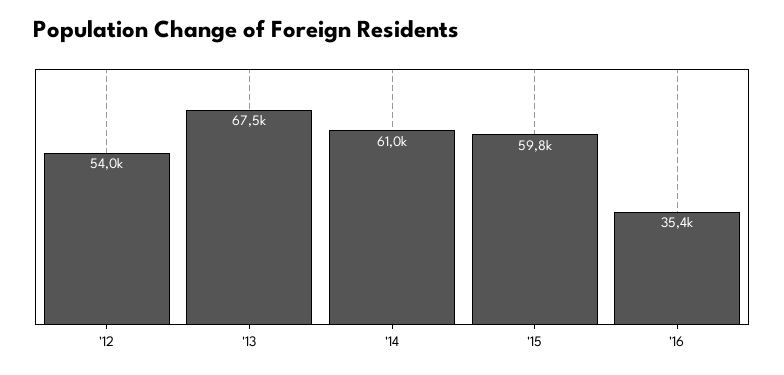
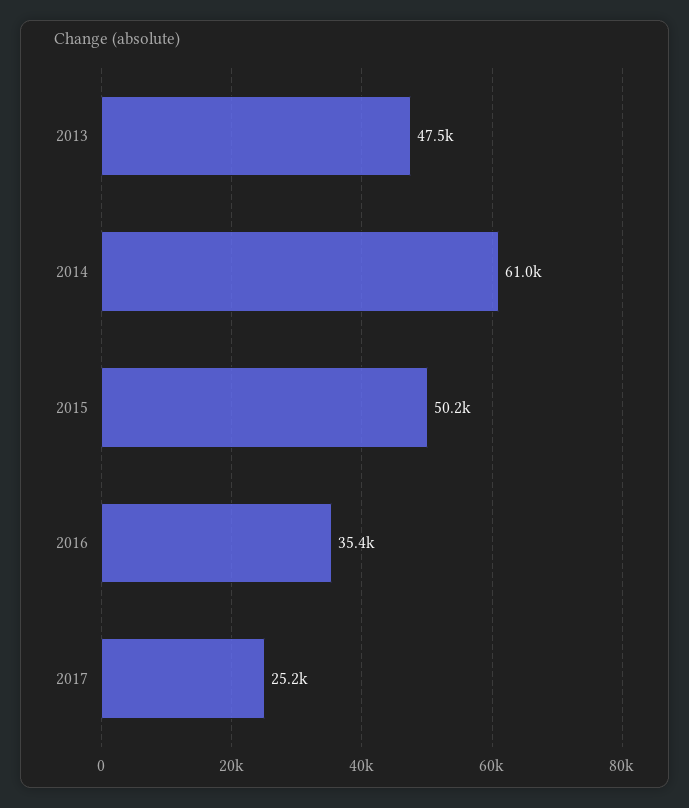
'12: 54000 -> none
'13: 67500 -> 47500
'15: 59800 -> 50200
2017: none -> 25200

